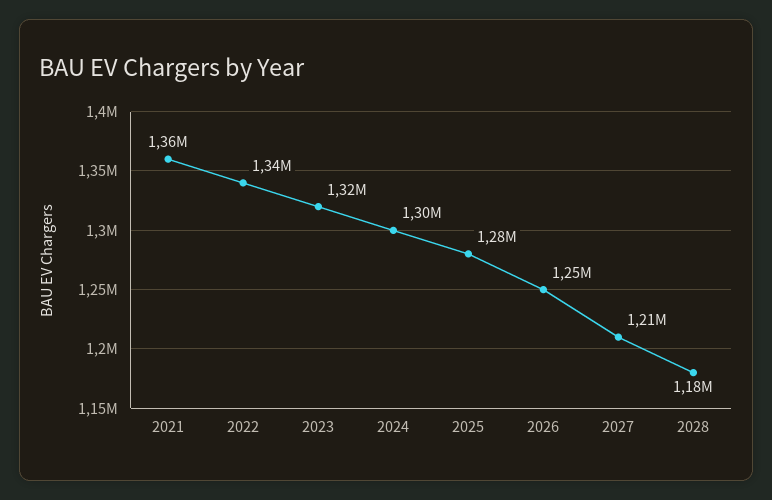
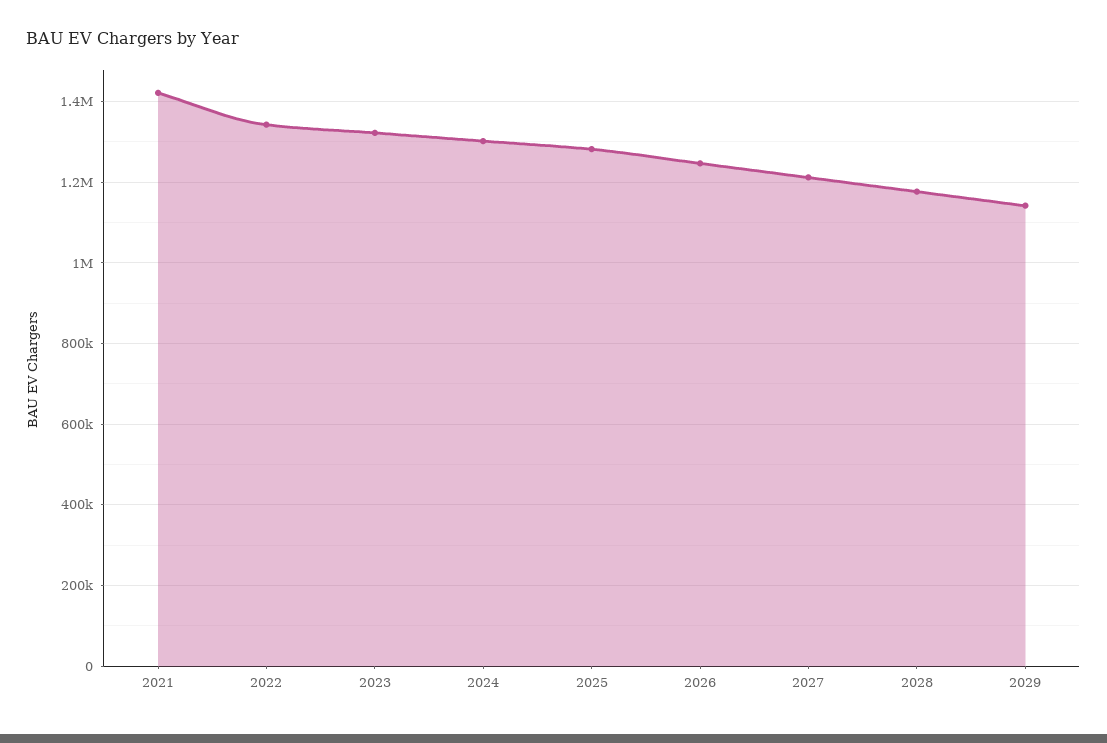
2021: 1360000 -> 1420000
2029: none -> 1140000

